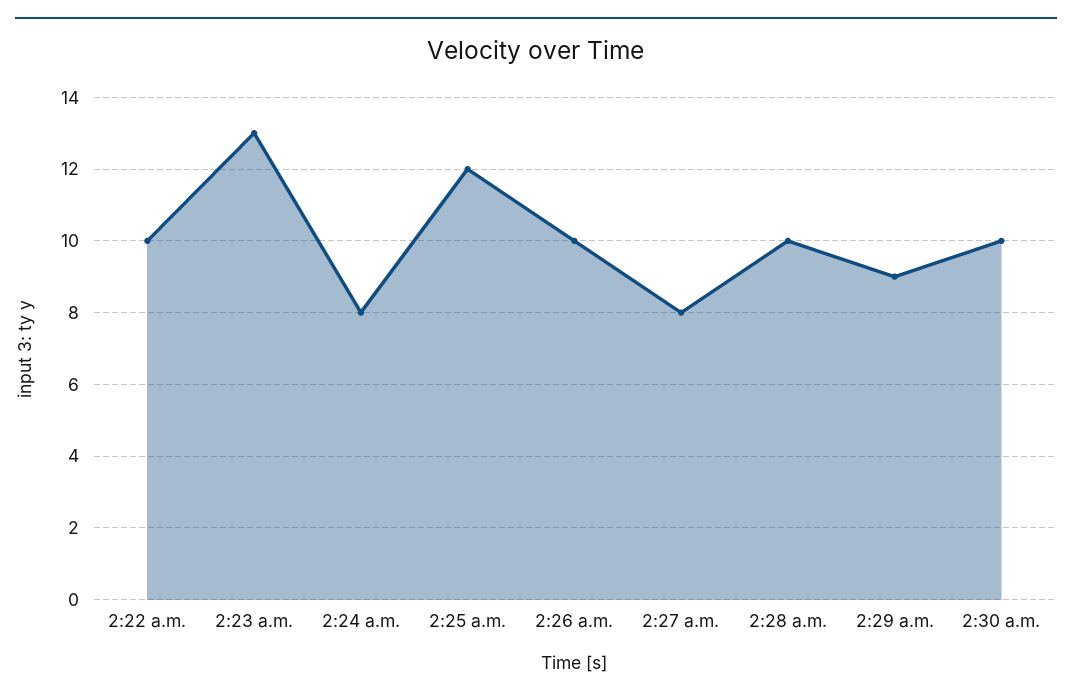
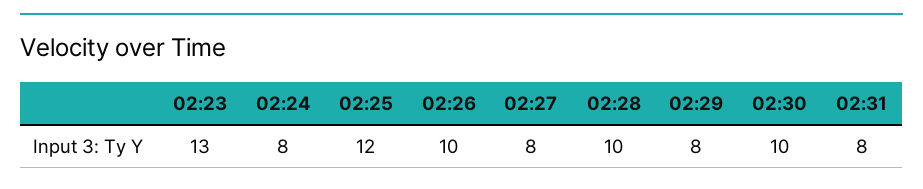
2:22 a.m.: 10 -> none
2:29 a.m.: 9 -> 8
02:31: none -> 8

